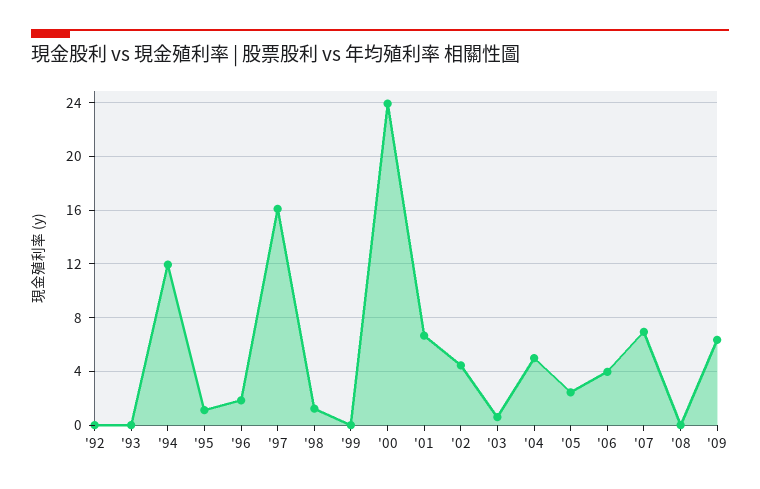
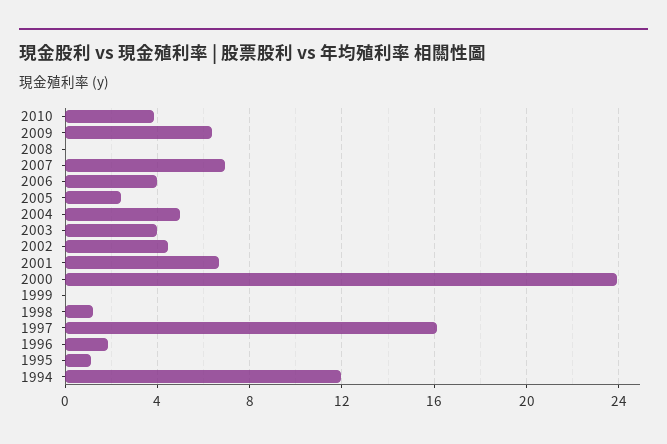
'92: 0 -> none
'93: 0 -> none
'03: 0.5 -> 4
2010: none -> 4

